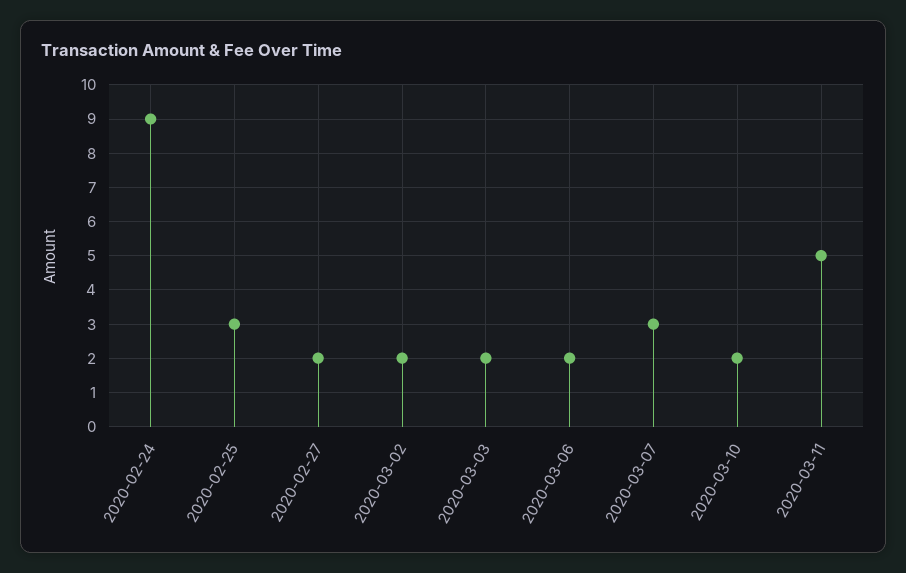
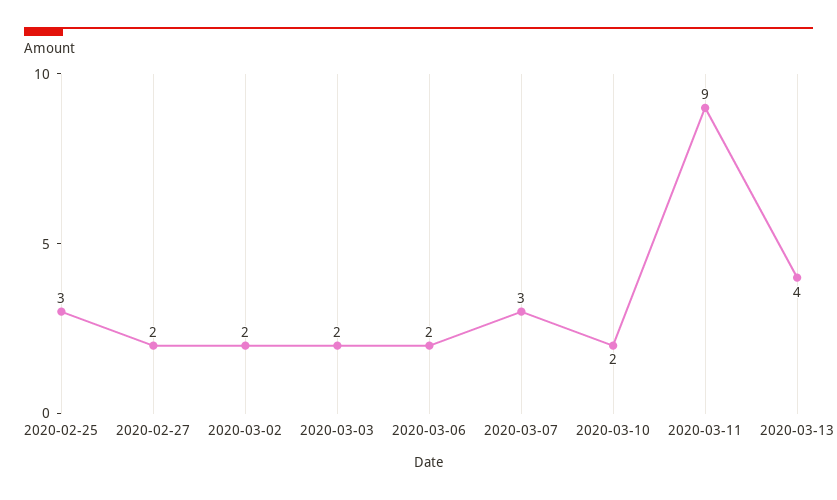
2020-02-24: 9 -> none
2020-03-11: 5 -> 9
2020-03-13: none -> 4

